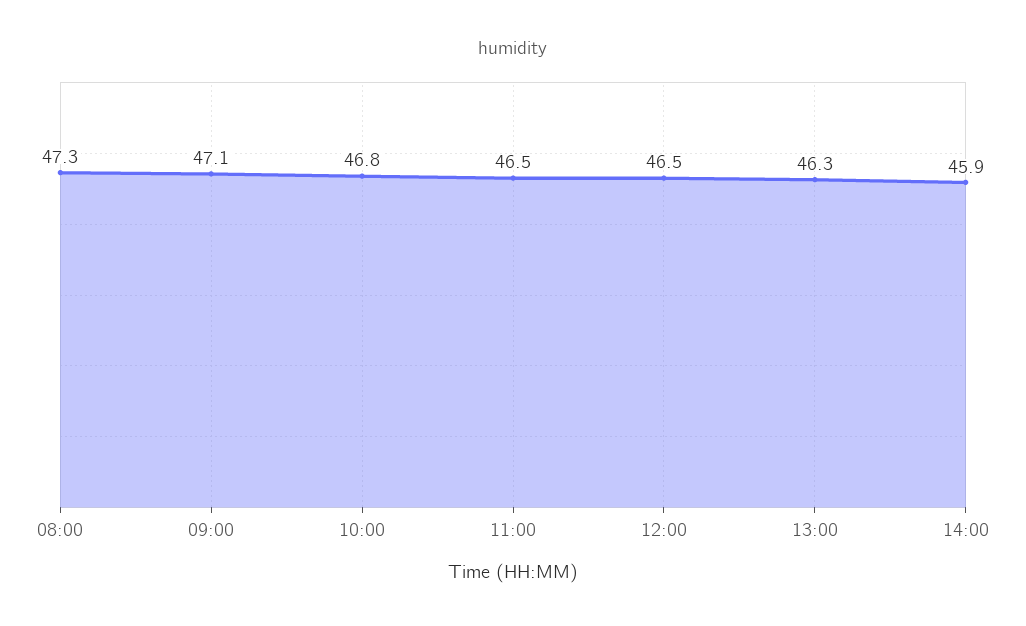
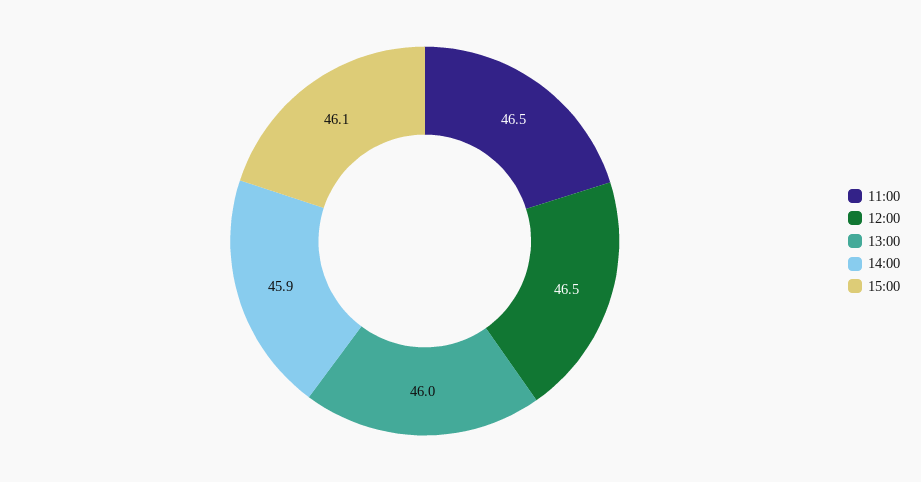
08:00: 47.3 -> none
09:00: 47.1 -> none
10:00: 46.8 -> none
13:00: 46.3 -> 46
15:00: none -> 46.1

